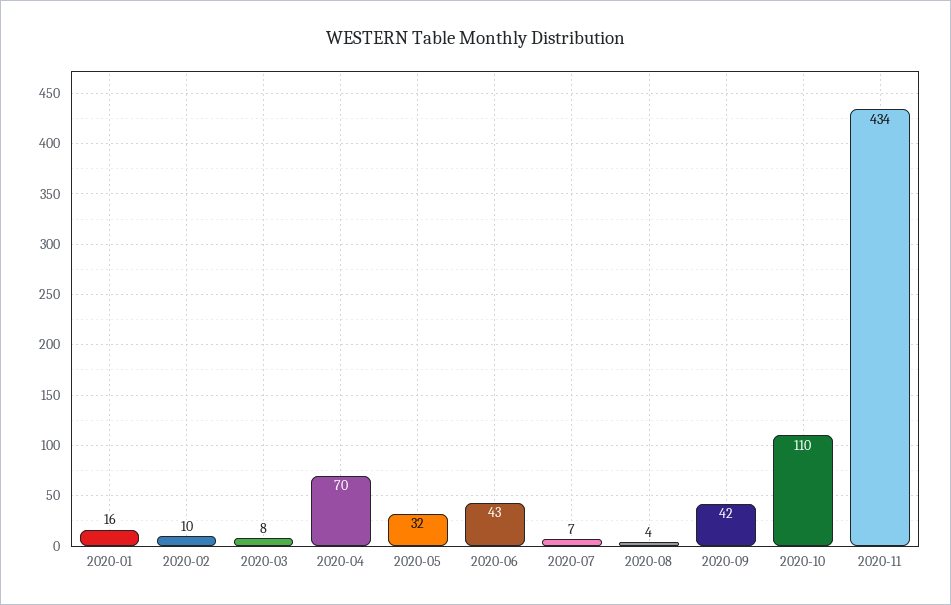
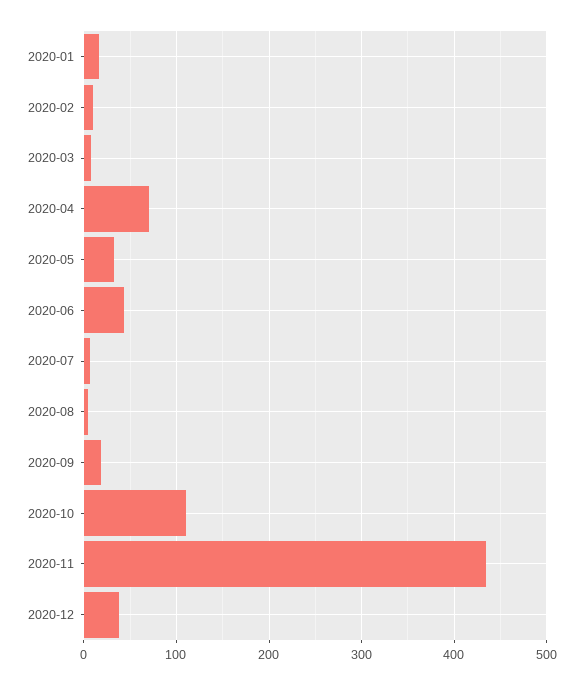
2020-09: 42 -> 20
2020-12: none -> 40

